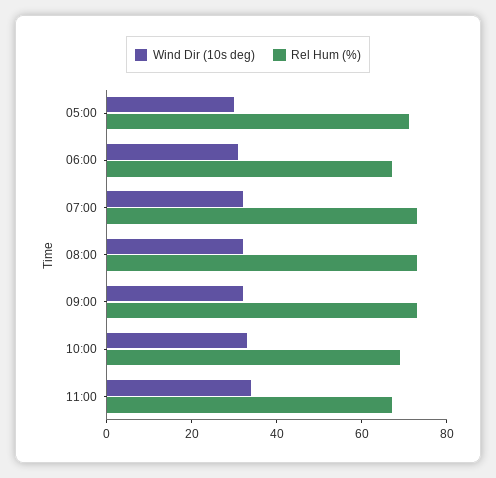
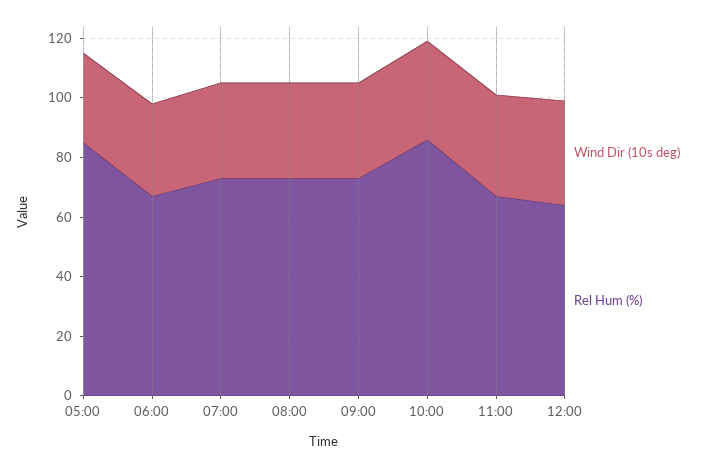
Rel Hum (%), 05:00: 70 -> 85
Rel Hum (%), 10:00: 70 -> 85
Wind Dir (10s deg), 12:00: none -> 35
Rel Hum (%), 12:00: none -> 65

